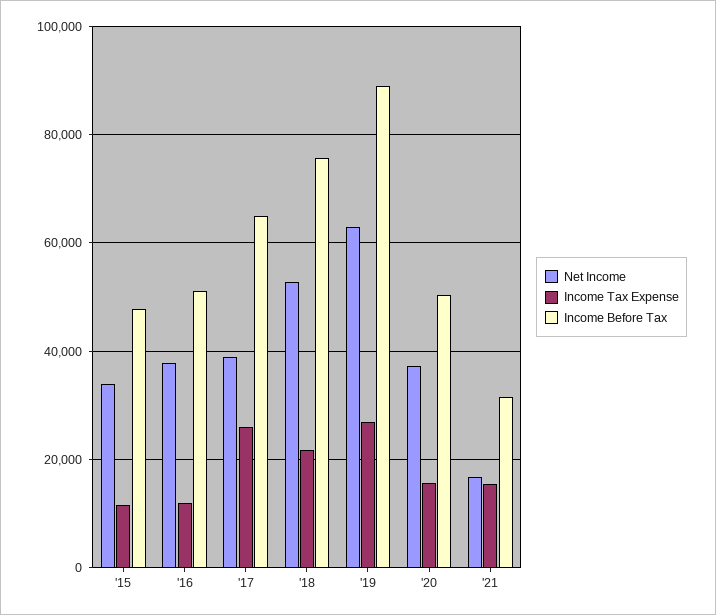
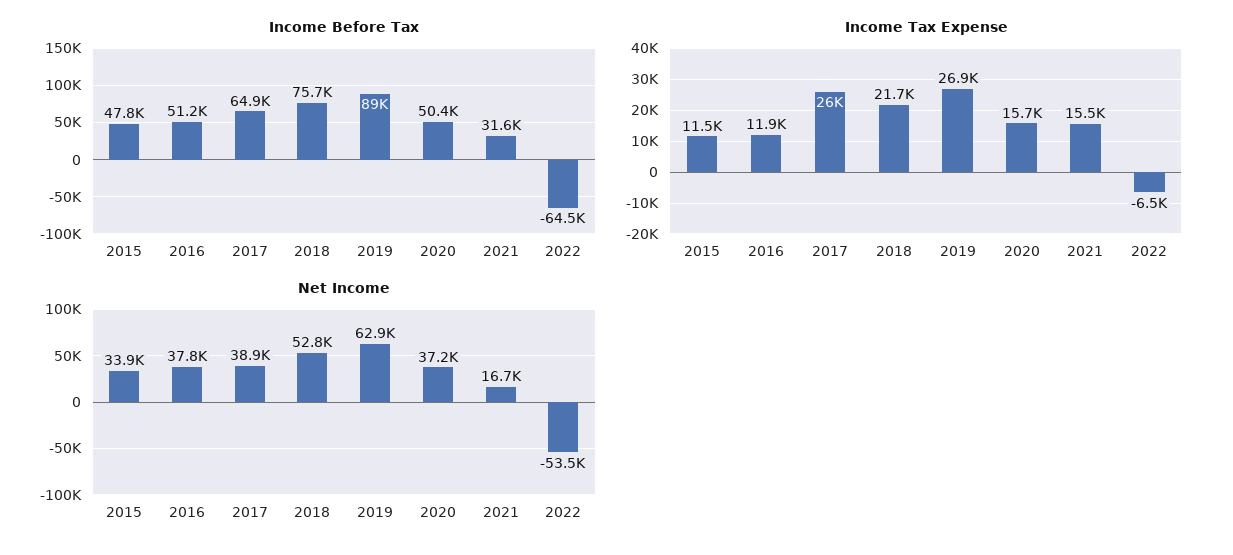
Income Before Tax, 2022: none -> -64500
Income Tax Expense, 2022: none -> -6500
Net Income, 2022: none -> -53500

